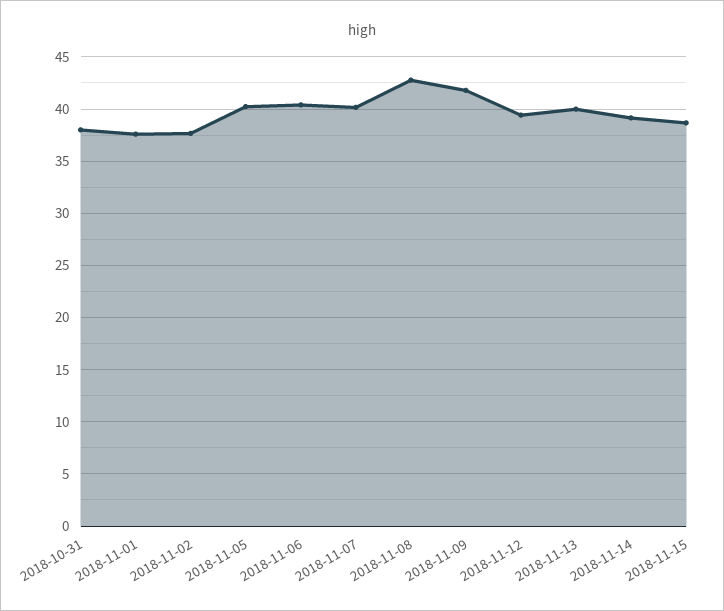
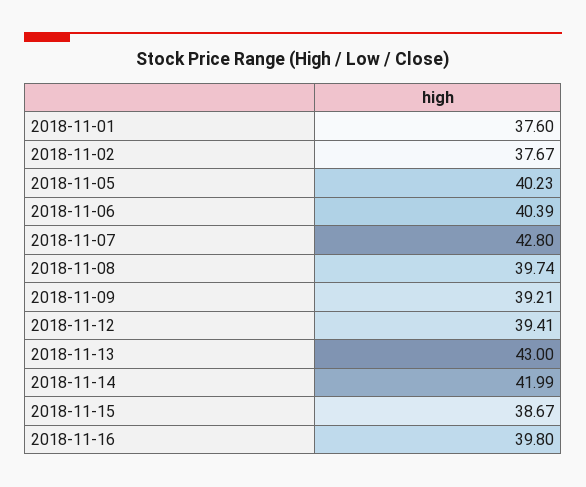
2018-10-31: 38 -> none
2018-11-07: 40 -> 42.8
2018-11-08: 43 -> 39.74
2018-11-09: 42 -> 39.21
2018-11-13: 40 -> 43
2018-11-14: 39 -> 41.99
2018-11-16: none -> 39.8

